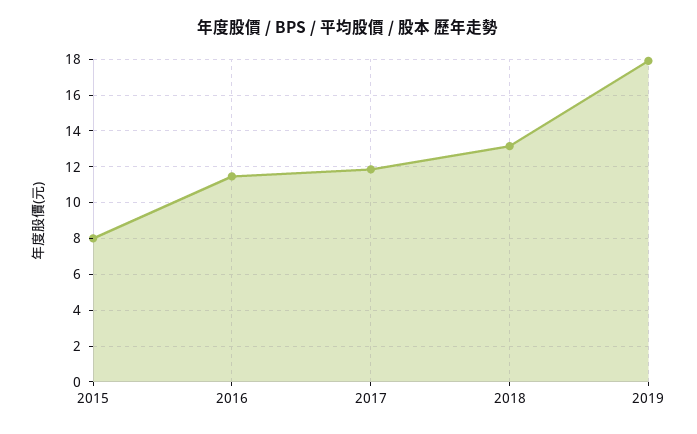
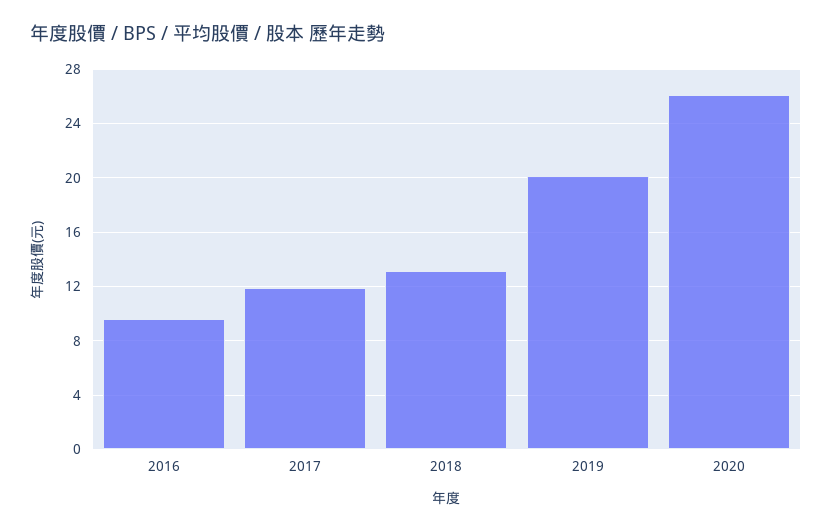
2015: 8 -> none
2016: 11.5 -> 9.5
2019: 18 -> 20
2020: none -> 26

